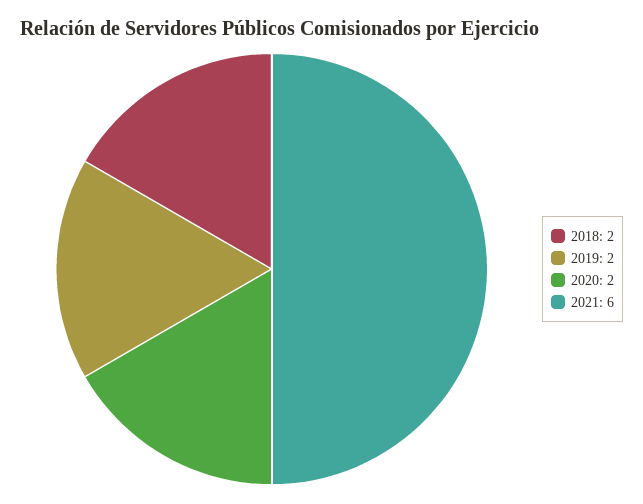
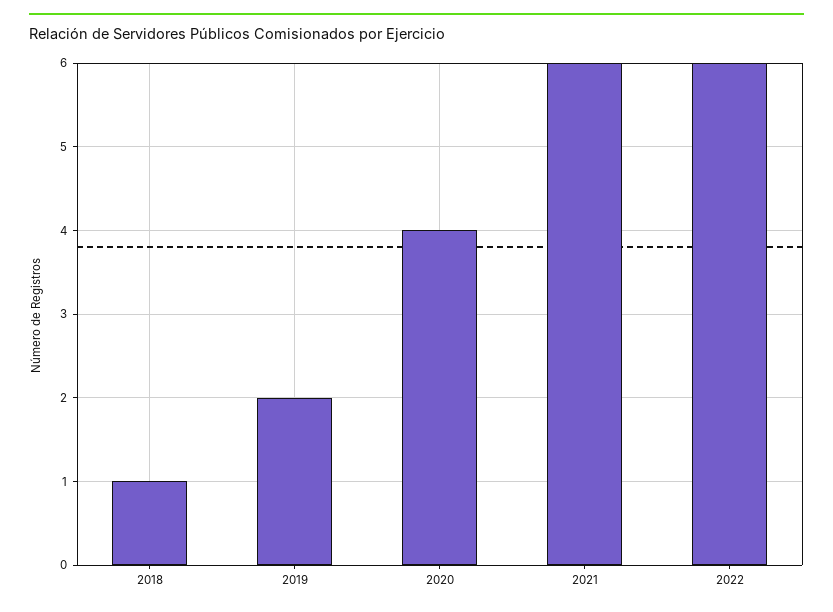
2018: 2 -> 1
2020: 2 -> 4
2022: none -> 6

